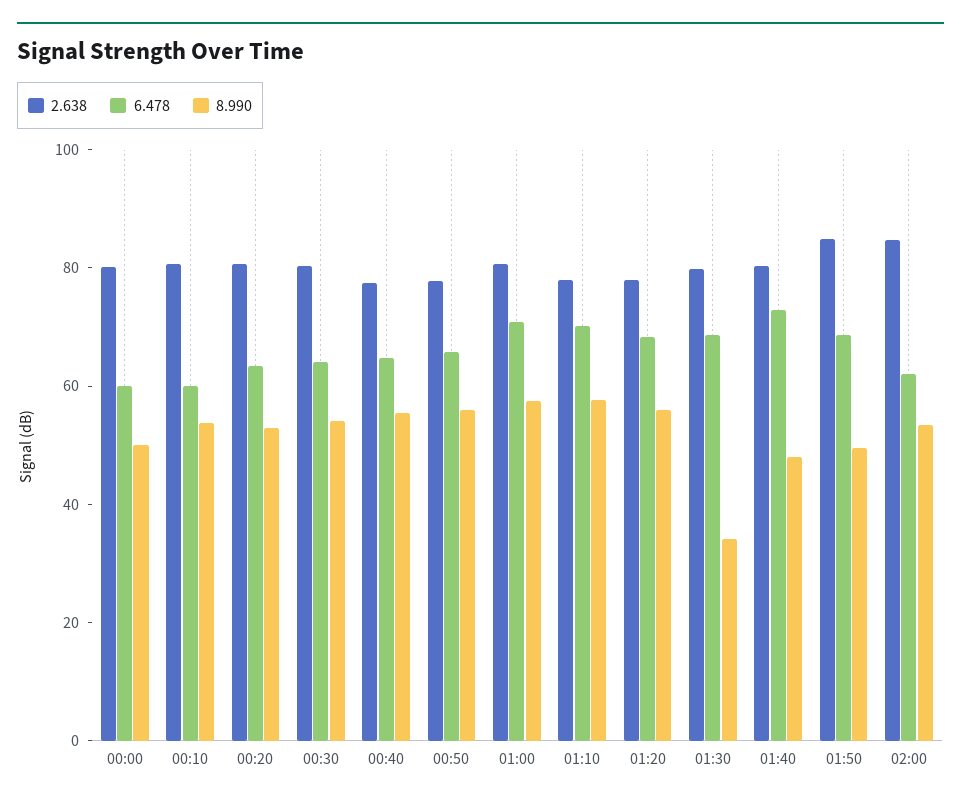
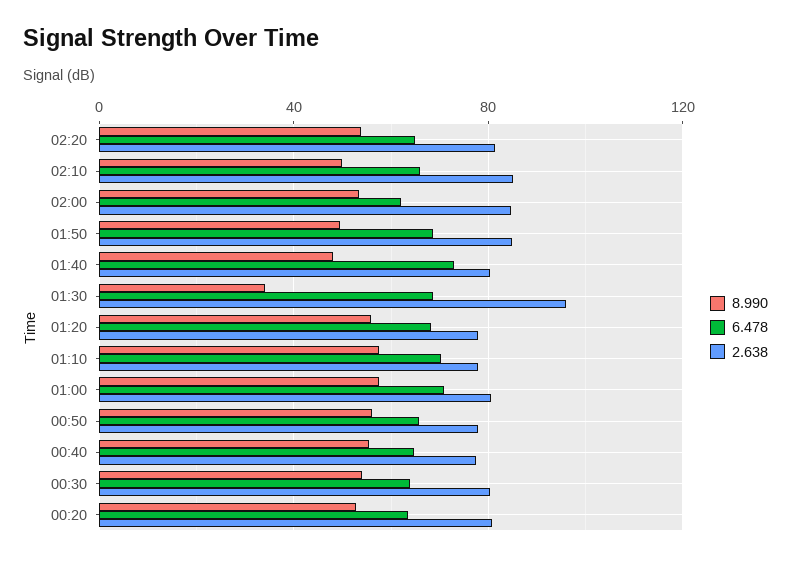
2.638, 00:00: 80 -> none
6.478, 00:00: 60 -> none
8.990, 00:00: 50 -> none
2.638, 00:10: 80 -> none
6.478, 00:10: 60 -> none
8.990, 00:10: 55 -> none
2.638, 01:30: 80 -> 95
8.990, 02:20: none -> 55
6.478, 02:20: none -> 65
2.638, 02:20: none -> 80
8.990, 02:10: none -> 50
6.478, 02:10: none -> 65
2.638, 02:10: none -> 85

